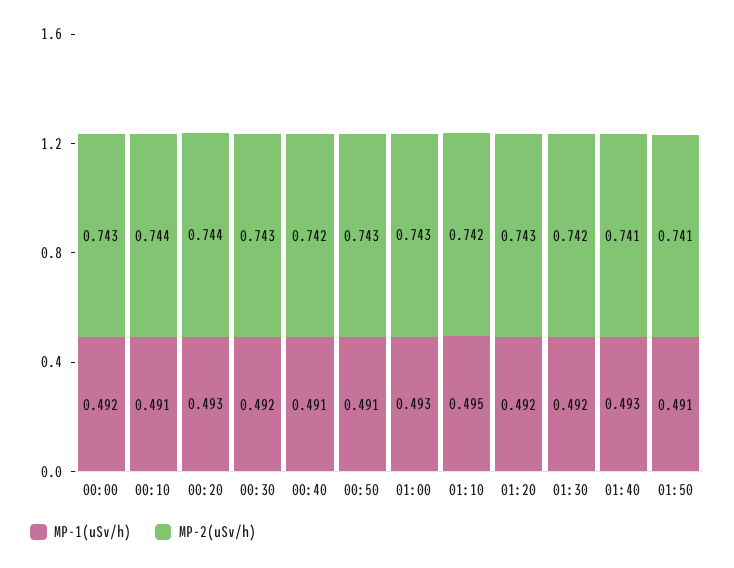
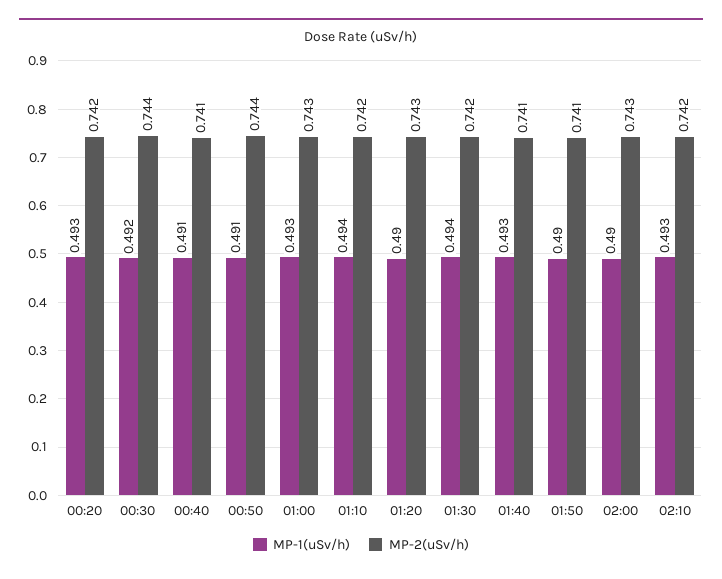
MP-1(uSv/h), 00:00: 0.492 -> none
MP-2(uSv/h), 00:00: 0.743 -> none
MP-1(uSv/h), 00:10: 0.491 -> none
MP-2(uSv/h), 00:10: 0.744 -> none
MP-2(uSv/h), 00:20: 0.744 -> 0.742
MP-2(uSv/h), 00:30: 0.743 -> 0.744
MP-2(uSv/h), 00:40: 0.742 -> 0.741
MP-2(uSv/h), 00:50: 0.743 -> 0.744
MP-1(uSv/h), 01:10: 0.495 -> 0.494
MP-1(uSv/h), 01:20: 0.492 -> 0.49
MP-1(uSv/h), 01:30: 0.492 -> 0.494
MP-1(uSv/h), 01:50: 0.491 -> 0.49
MP-1(uSv/h), 02:00: none -> 0.49
MP-2(uSv/h), 02:00: none -> 0.743
MP-1(uSv/h), 02:10: none -> 0.493
MP-2(uSv/h), 02:10: none -> 0.742

